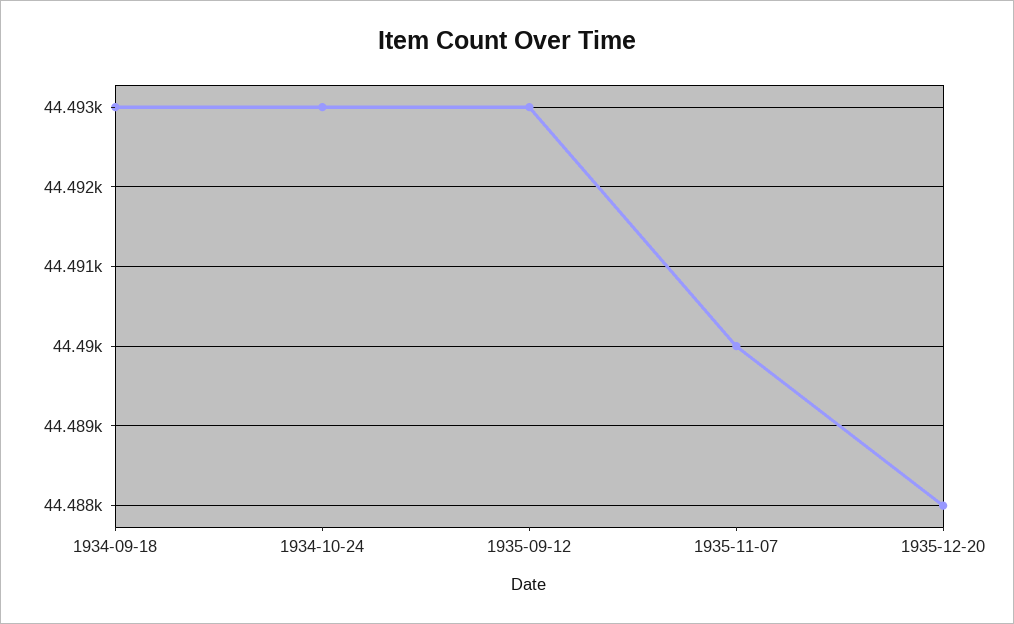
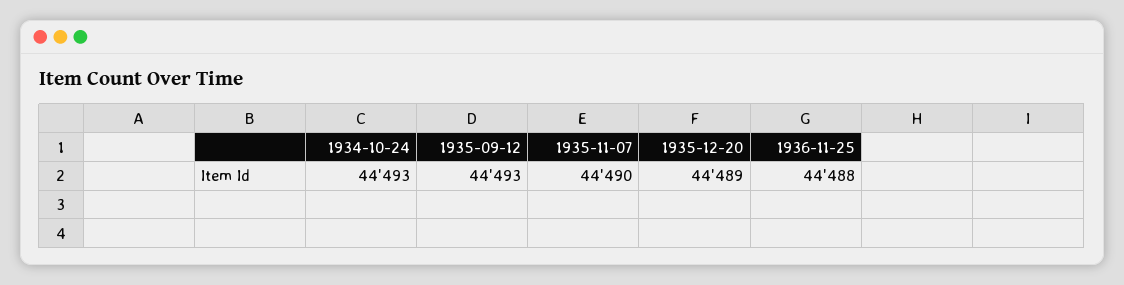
1934-09-18: 44493 -> none
1935-12-20: 44488 -> 44489
1936-11-25: none -> 44488

